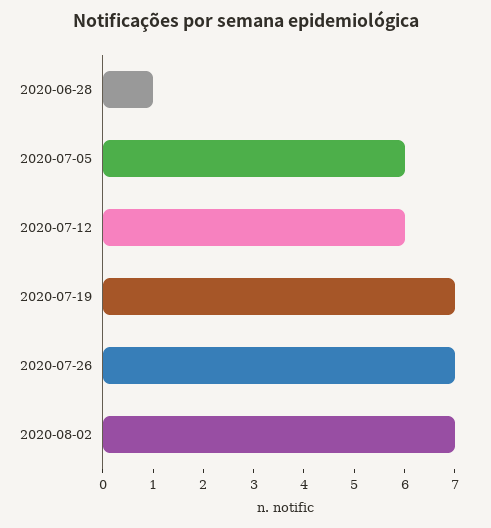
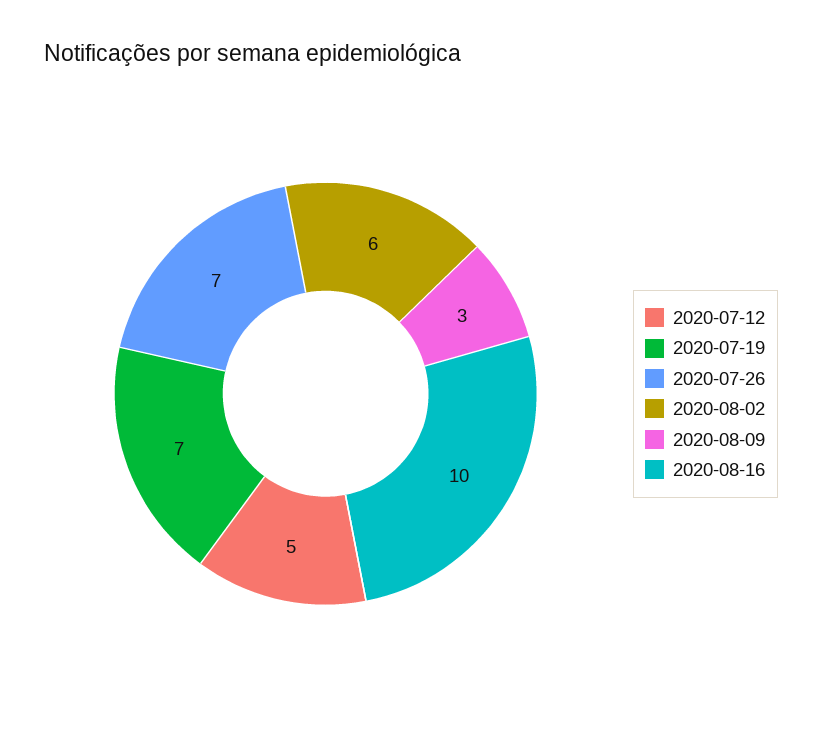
2020-06-28: 1 -> none
2020-07-05: 6 -> none
2020-07-12: 6 -> 5
2020-08-02: 7 -> 6
2020-08-09: none -> 3
2020-08-16: none -> 10

